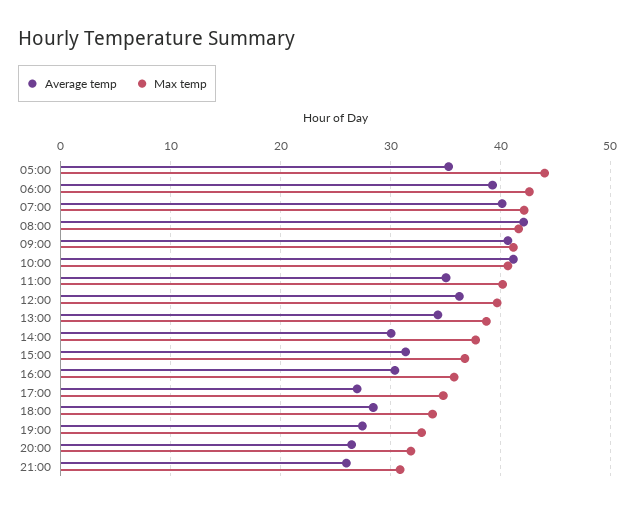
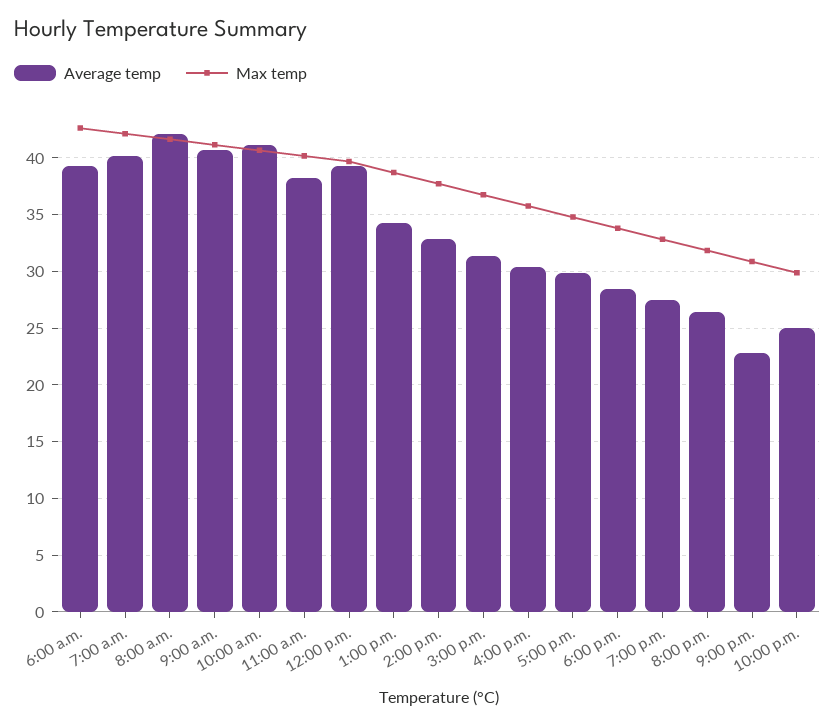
Average temp, 05:00: 35 -> none
Max temp, 05:00: 44 -> none
Average temp, 11:00: 35 -> 38
Average temp, 12:00: 36 -> 39
Average temp, 14:00: 30 -> 33
Average temp, 17:00: 27 -> 30
Average temp, 21:00: 26 -> 23
Average temp, 10:00 p.m.: none -> 25
Max temp, 10:00 p.m.: none -> 30

